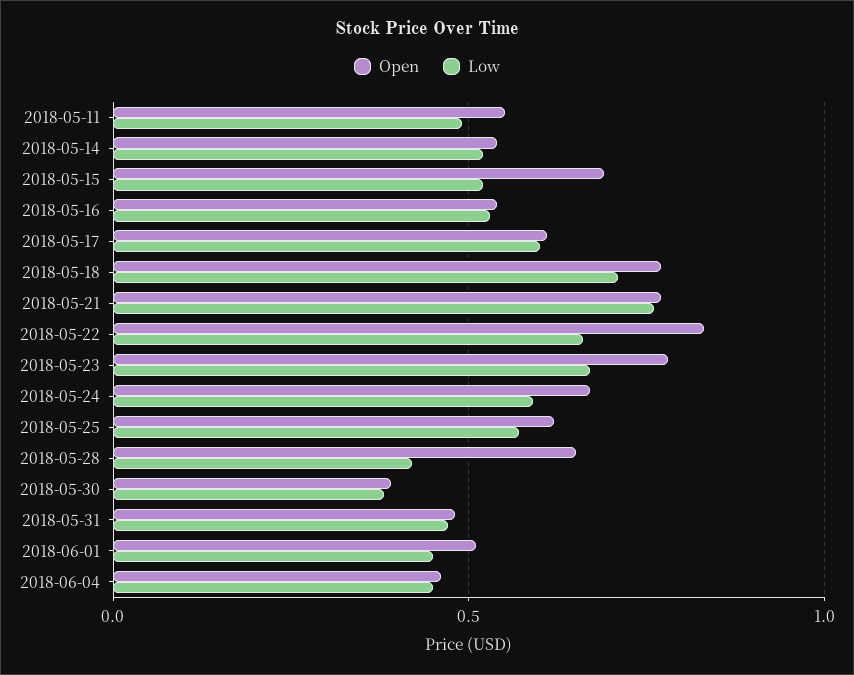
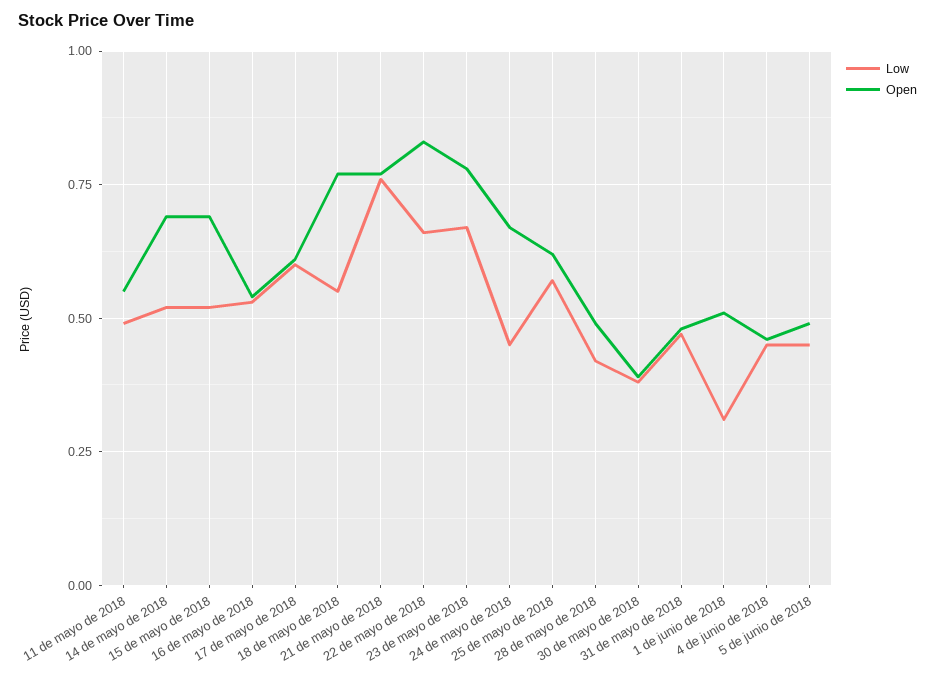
Open, 2018-05-14: 0.55 -> 0.7
Low, 2018-05-18: 0.7 -> 0.55
Low, 2018-05-24: 0.6 -> 0.45
Open, 2018-05-28: 0.65 -> 0.5
Low, 2018-06-01: 0.45 -> 0.3
Low, 5 de junio de 2018: none -> 0.45
Open, 5 de junio de 2018: none -> 0.5

